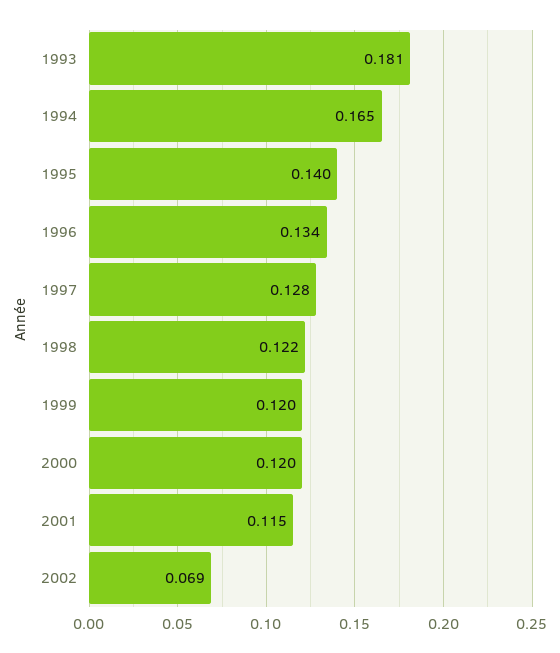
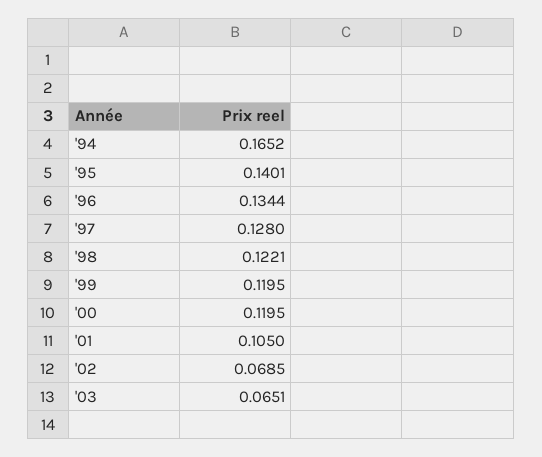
1993: 0.181 -> none
2001: 0.115 -> 0.105
'03: none -> 0.0651

